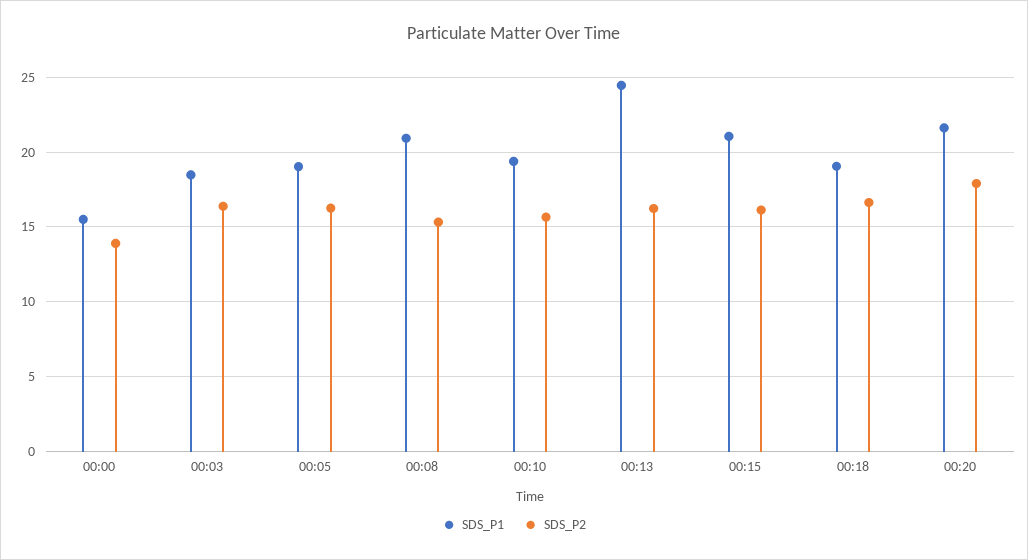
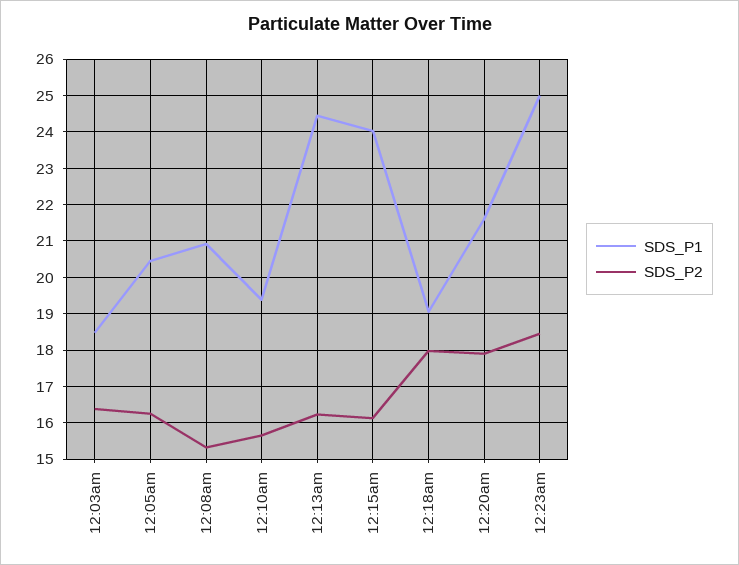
SDS_P1, 00:00: 15.5 -> none
SDS_P2, 00:00: 14 -> none
SDS_P1, 00:05: 19 -> 20.4
SDS_P1, 00:15: 21 -> 24
SDS_P2, 00:18: 16.5 -> 18
SDS_P1, 12:23am: none -> 25
SDS_P2, 12:23am: none -> 18.4

